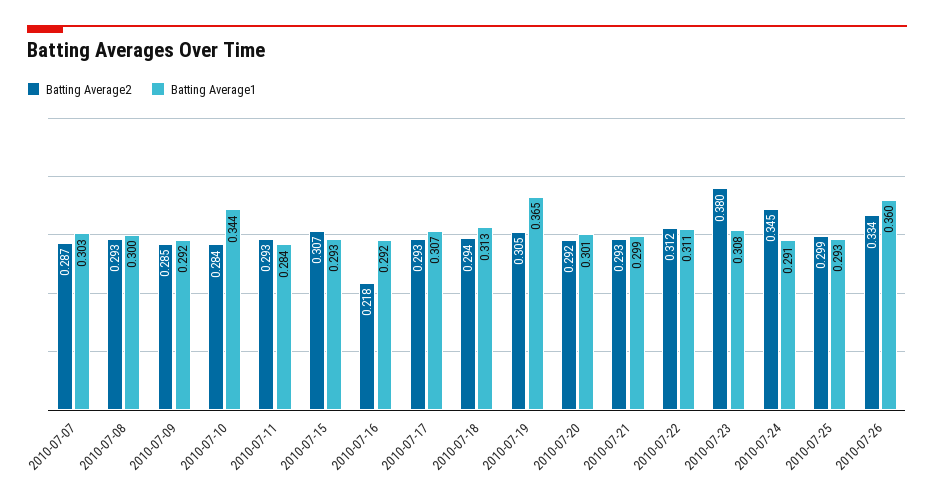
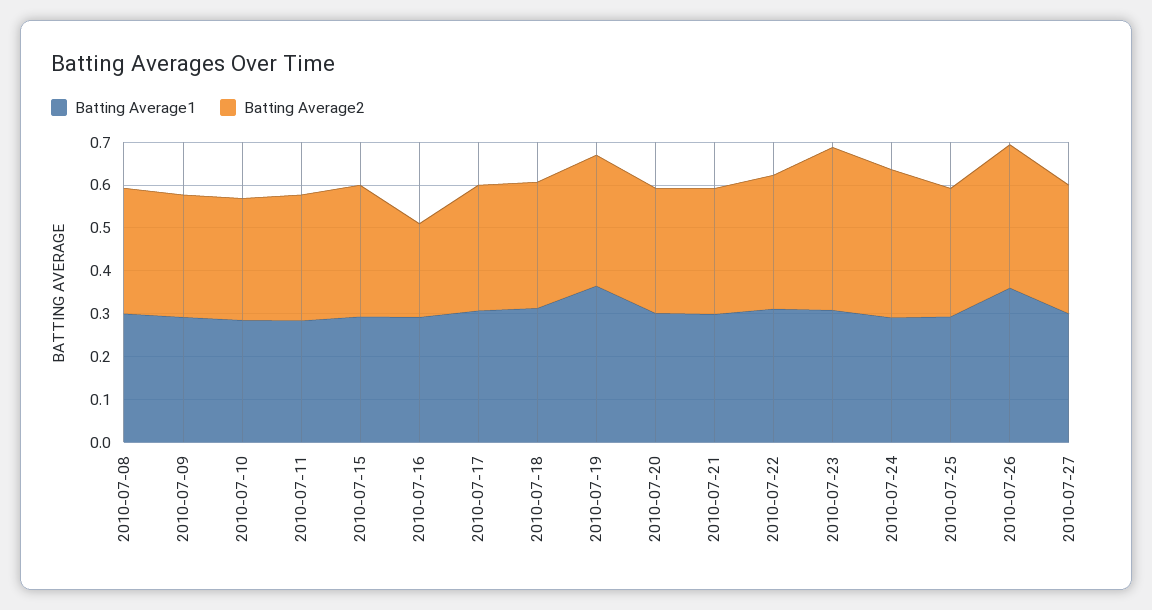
Batting Average2, 2010-07-07: 0.287 -> none
Batting Average1, 2010-07-07: 0.303 -> none
Batting Average1, 2010-07-10: 0.344 -> 0.28
Batting Average1, 2010-07-27: none -> 0.3
Batting Average2, 2010-07-27: none -> 0.3

